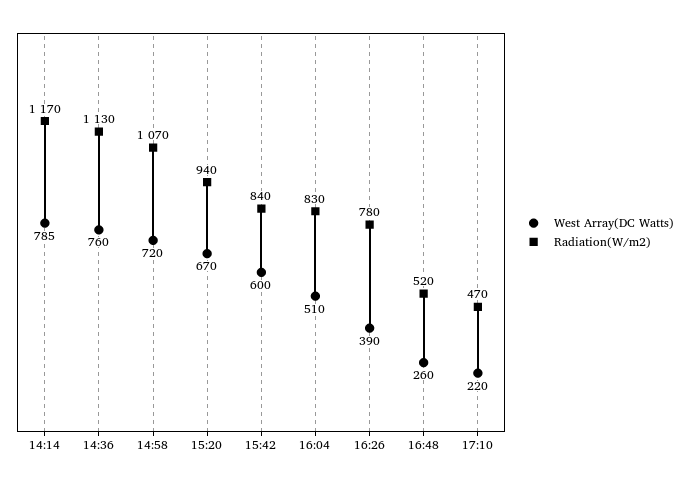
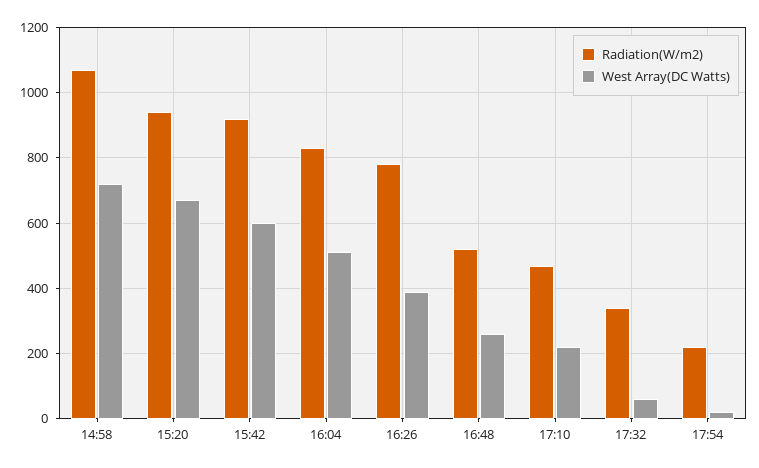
West Array(DC Watts), 14:14: 785 -> none
Radiation(W/m2), 14:14: 1170 -> none
West Array(DC Watts), 14:36: 760 -> none
Radiation(W/m2), 14:36: 1130 -> none
Radiation(W/m2), 15:42: 840 -> 920
Radiation(W/m2), 17:32: none -> 340
West Array(DC Watts), 17:32: none -> 60
Radiation(W/m2), 17:54: none -> 220
West Array(DC Watts), 17:54: none -> 20

